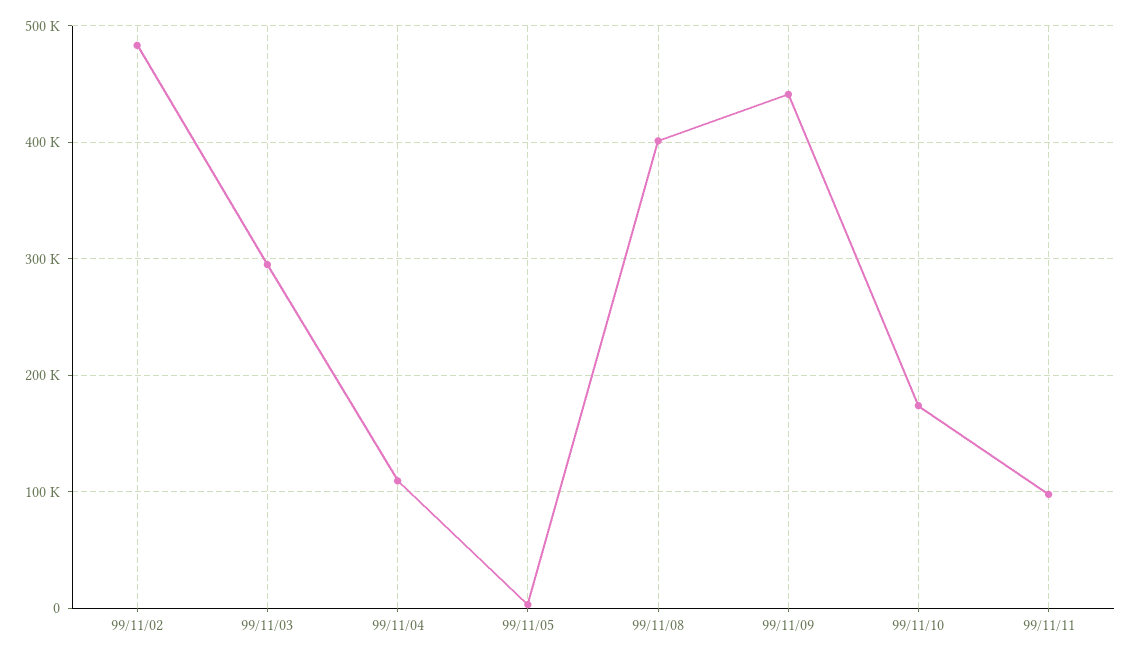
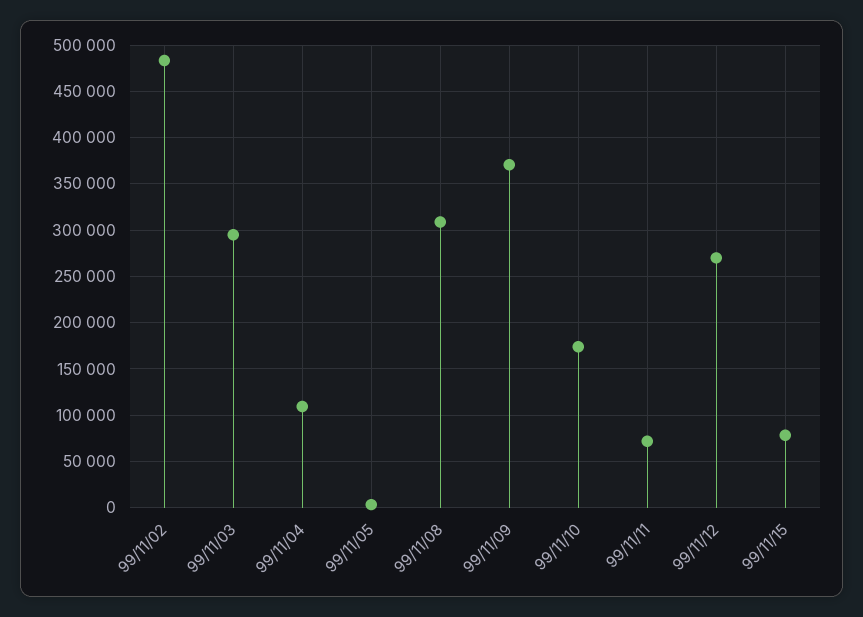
99/11/08: 400000 -> 310000
99/11/09: 440000 -> 370000
99/11/11: 100000 -> 70000
99/11/12: none -> 270000
99/11/15: none -> 80000

